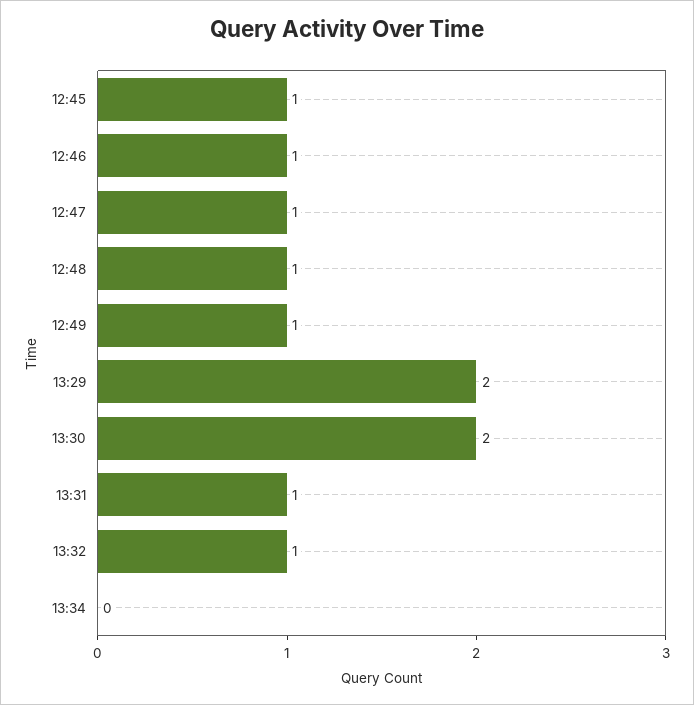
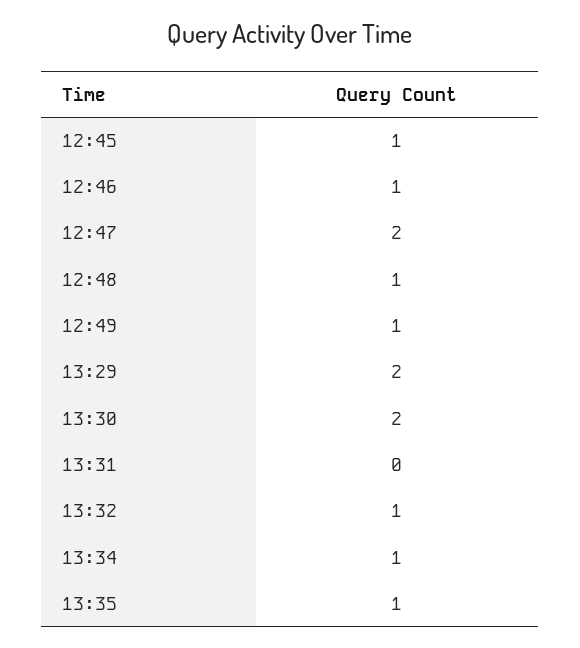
12:47: 1 -> 2
13:31: 1 -> 0
13:34: 0 -> 1
13:35: none -> 1

